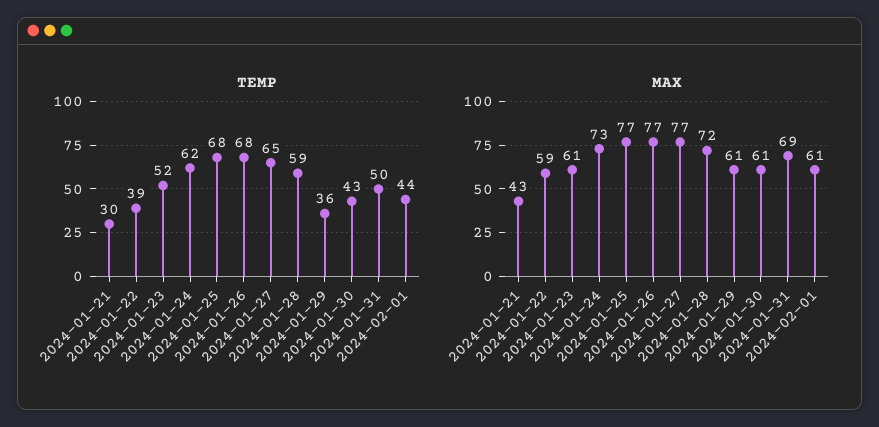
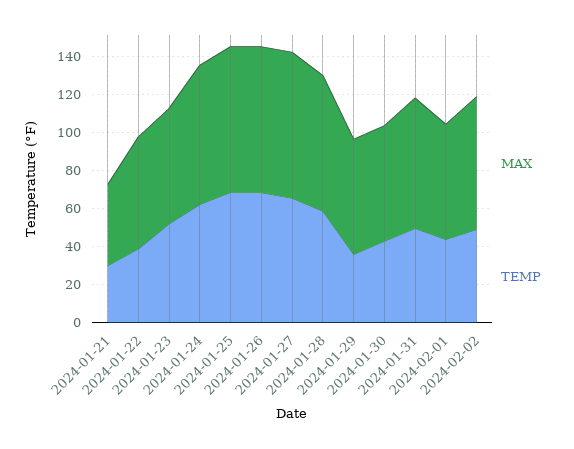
MAX, 2024-02-02: none -> 70
TEMP, 2024-02-02: none -> 50

